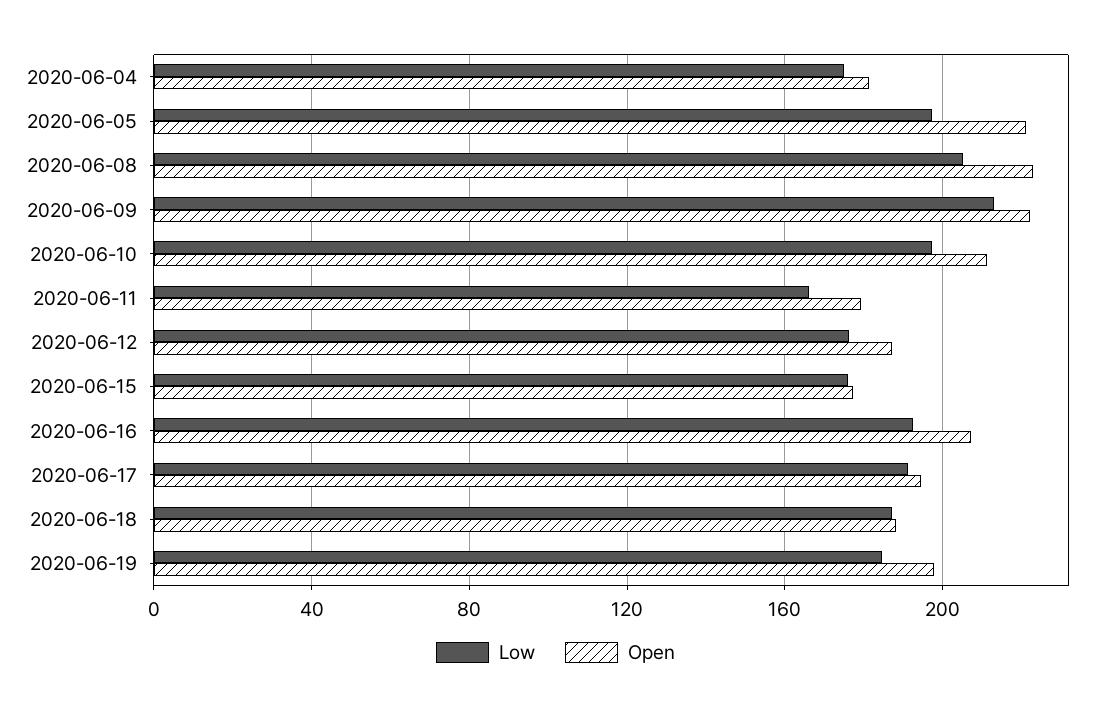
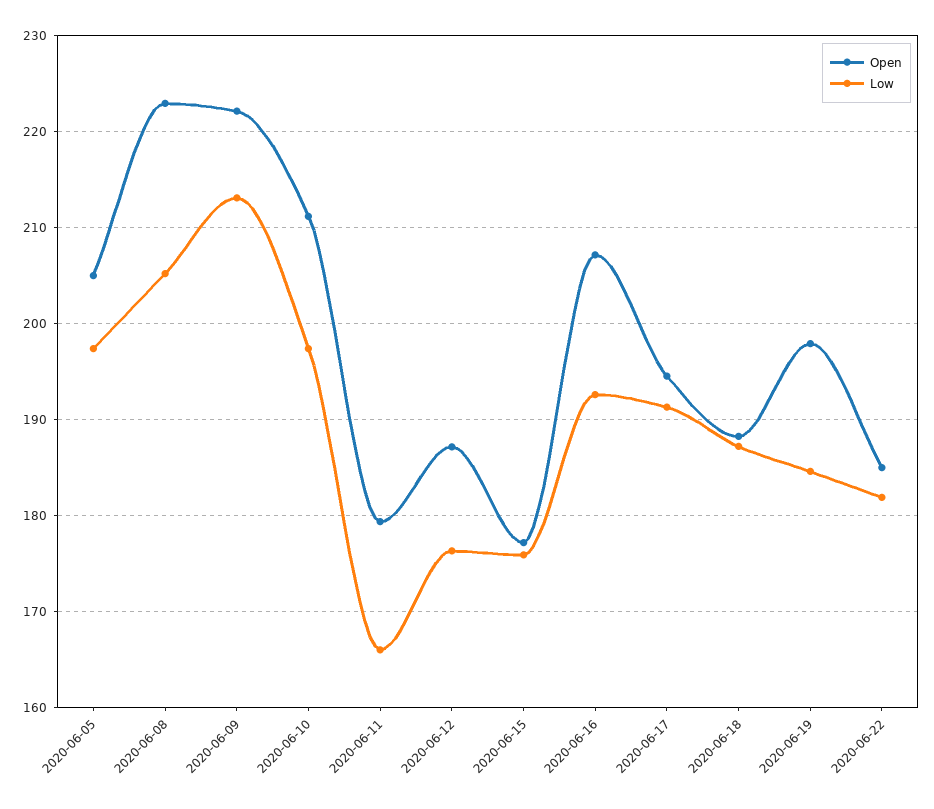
Low, 2020-06-04: 175 -> none
Open, 2020-06-04: 180 -> none
Open, 2020-06-05: 220 -> 205
Open, 2020-06-22: none -> 185
Low, 2020-06-22: none -> 182

